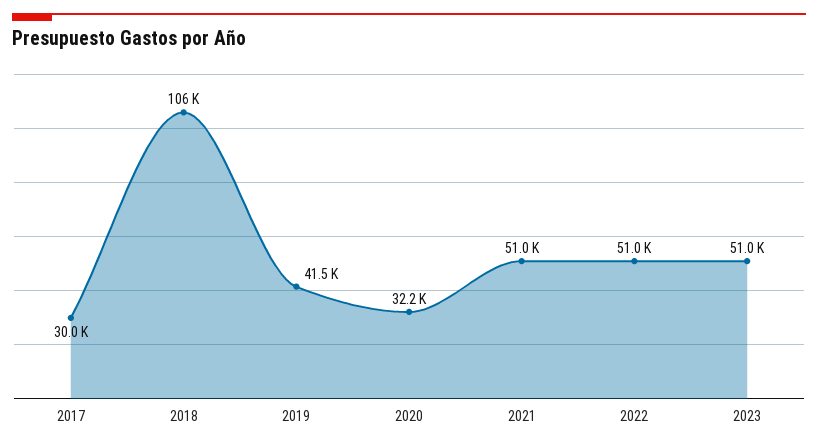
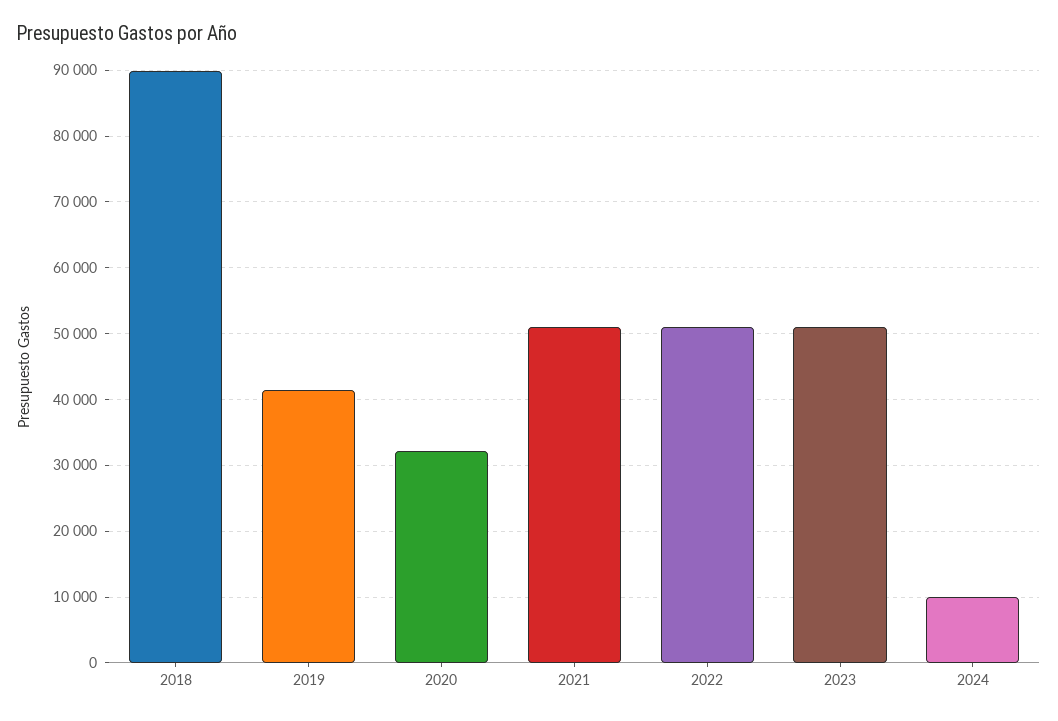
2017: 30000 -> none
2018: 106000 -> 90000
2024: none -> 10000

